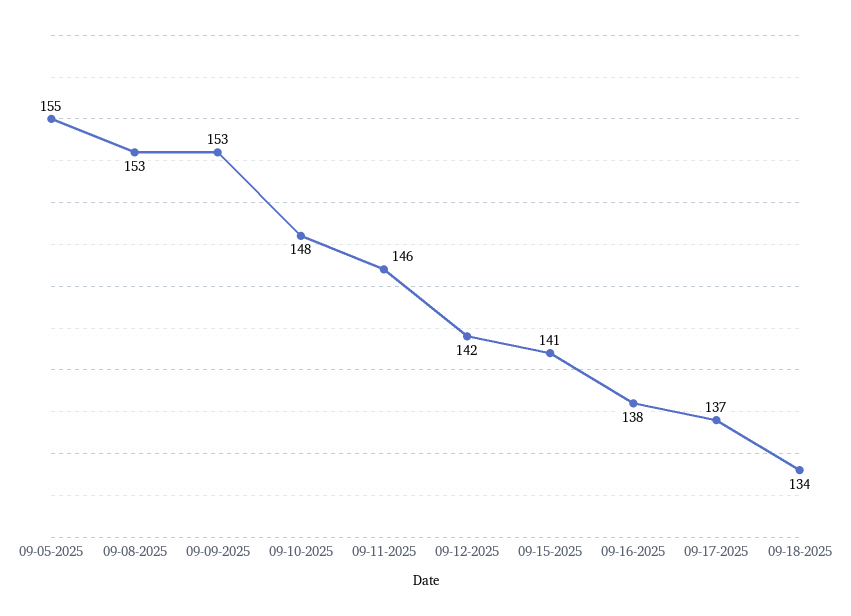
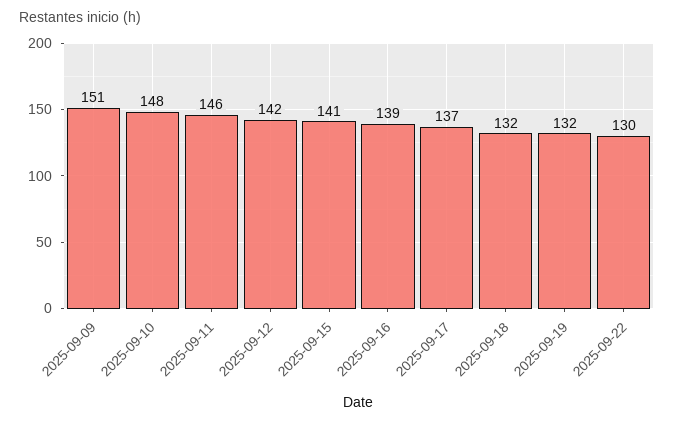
09-05-2025: 155 -> none
09-08-2025: 153 -> none
09-09-2025: 153 -> 151
09-16-2025: 138 -> 139
09-18-2025: 134 -> 132
2025-09-19: none -> 132
2025-09-22: none -> 130

